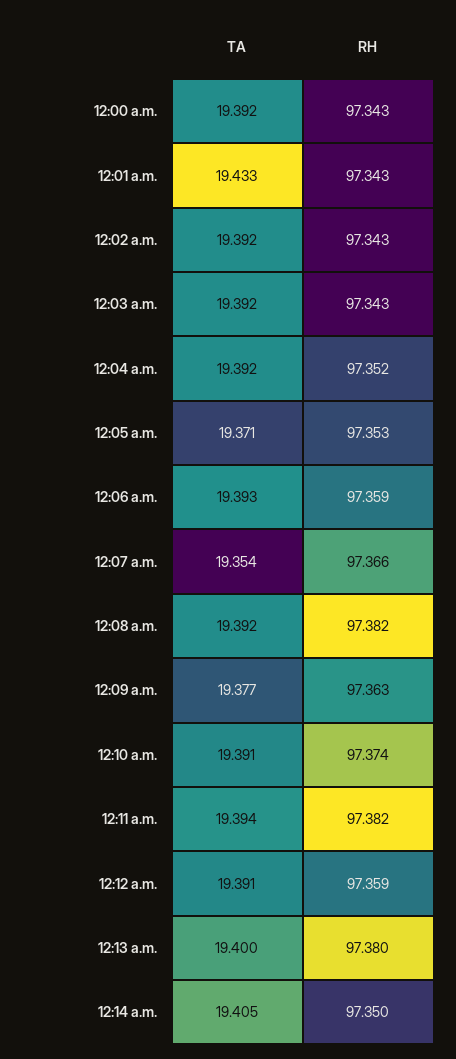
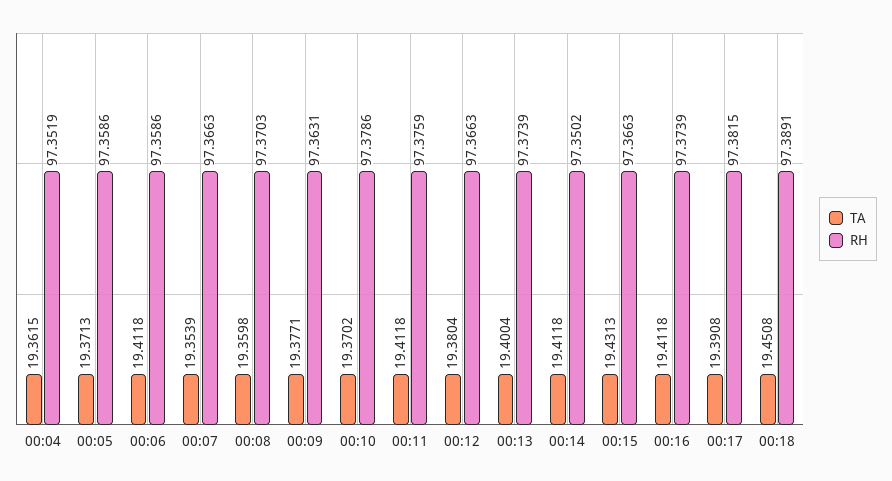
TA, 12:00 a.m.: 19.392 -> none
RH, 12:00 a.m.: 97.343 -> none
TA, 12:01 a.m.: 19.433 -> none
RH, 12:01 a.m.: 97.343 -> none
TA, 12:02 a.m.: 19.392 -> none
RH, 12:02 a.m.: 97.343 -> none
TA, 12:03 a.m.: 19.392 -> none
RH, 12:03 a.m.: 97.343 -> none
TA, 12:04 a.m.: 19.392 -> 19.3615
RH, 12:05 a.m.: 97.353 -> 97.3586
TA, 12:06 a.m.: 19.393 -> 19.4118
TA, 12:08 a.m.: 19.392 -> 19.3598
RH, 12:08 a.m.: 97.382 -> 97.3703
TA, 12:10 a.m.: 19.391 -> 19.3702
RH, 12:10 a.m.: 97.374 -> 97.3786
TA, 12:11 a.m.: 19.394 -> 19.4118
RH, 12:11 a.m.: 97.382 -> 97.3759
TA, 12:12 a.m.: 19.391 -> 19.3804
RH, 12:12 a.m.: 97.359 -> 97.3663
RH, 12:13 a.m.: 97.38 -> 97.3739
TA, 12:14 a.m.: 19.405 -> 19.4118
TA, 00:15: none -> 19.4313
RH, 00:15: none -> 97.3663
TA, 00:16: none -> 19.4118
RH, 00:16: none -> 97.3739
TA, 00:17: none -> 19.3908
RH, 00:17: none -> 97.3815
TA, 00:18: none -> 19.4508
RH, 00:18: none -> 97.3891

